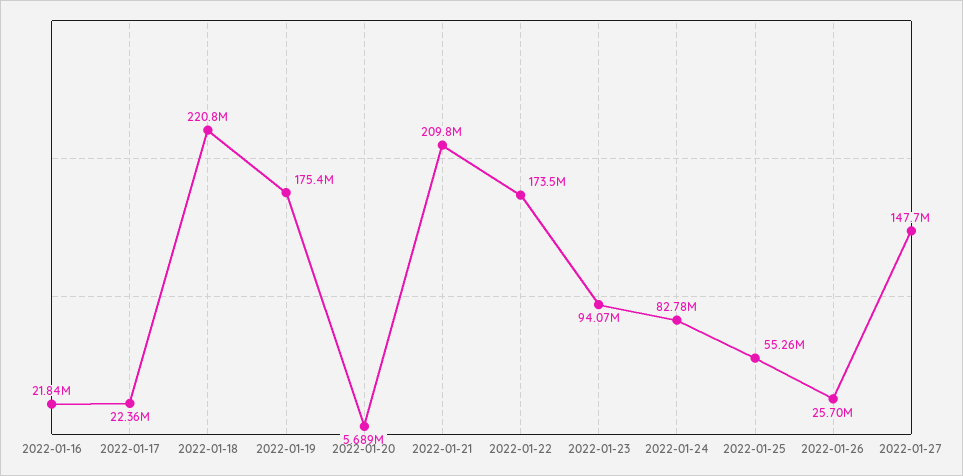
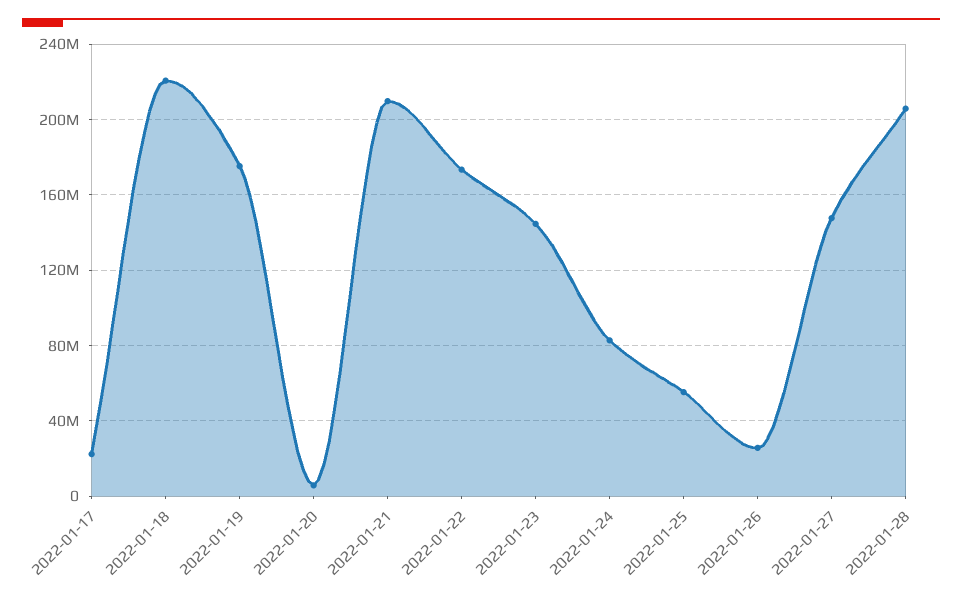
2022-01-16: 21840000 -> none
2022-01-23: 94070000 -> 145000000
2022-01-28: none -> 205000000

